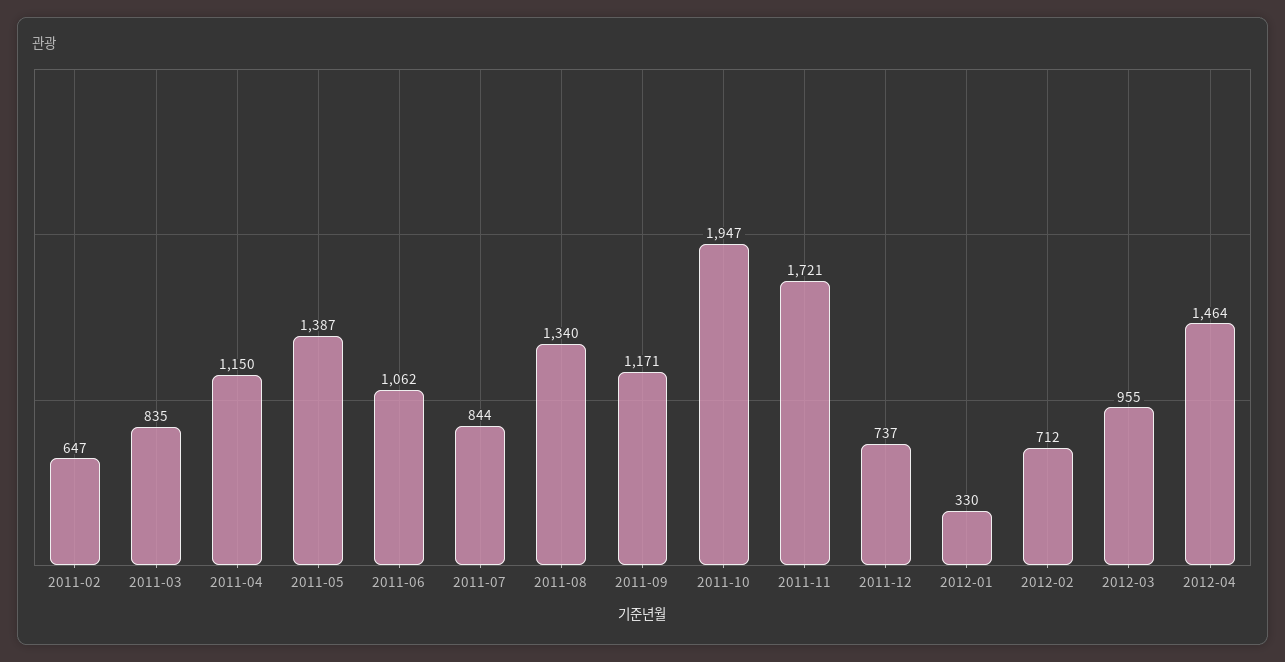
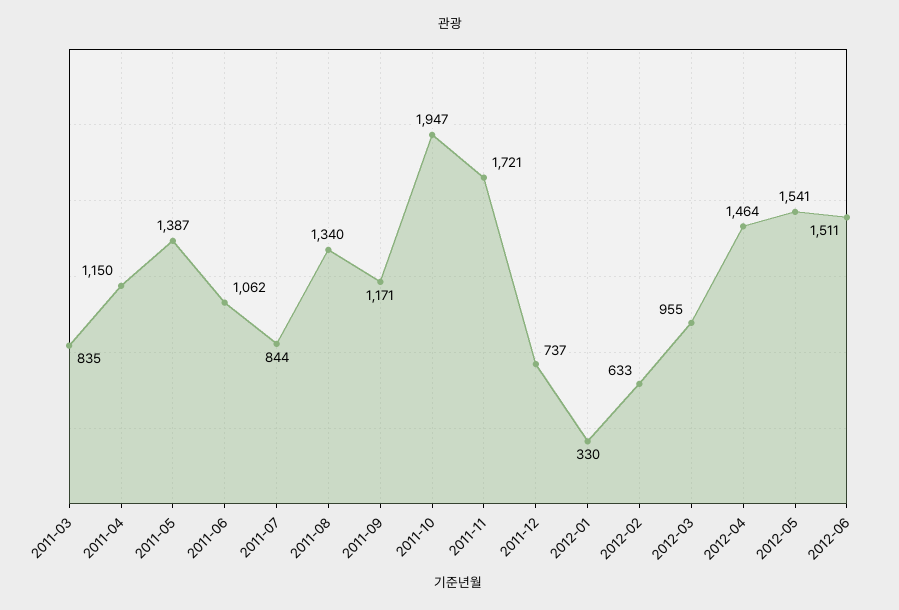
2011-02: 647 -> none
2012-02: 712 -> 633
2012-05: none -> 1541
2012-06: none -> 1511

